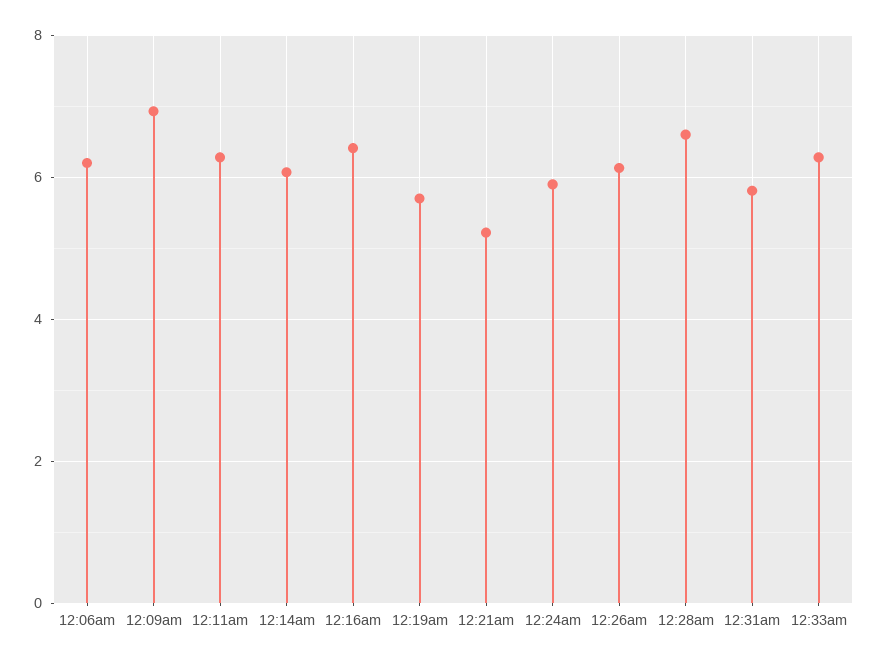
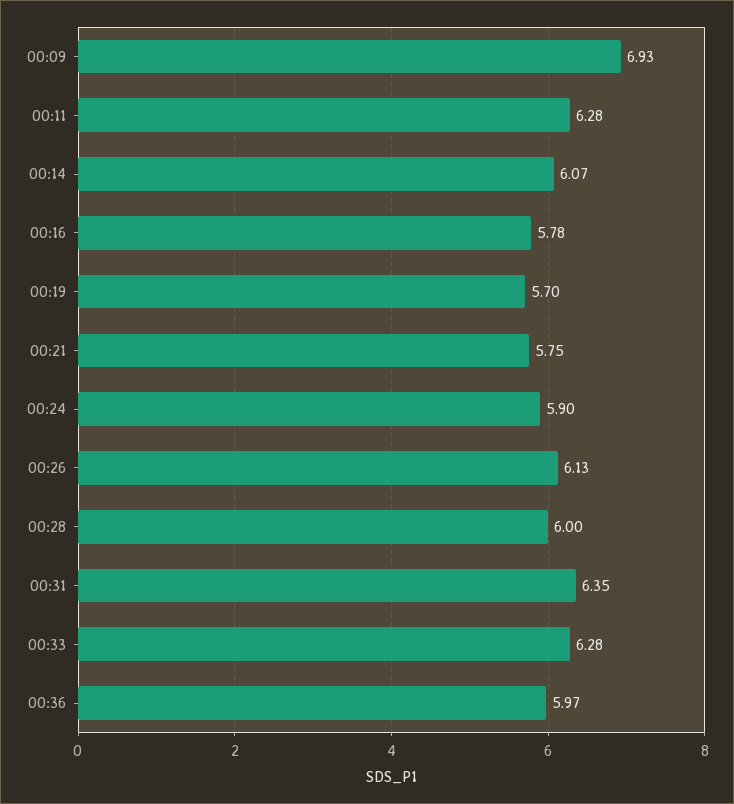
12:06am: 6.2 -> none
12:16am: 6.4 -> 5.78
12:21am: 5.2 -> 5.75
12:28am: 6.6 -> 6
12:31am: 5.8 -> 6.35
00:36: none -> 5.97

